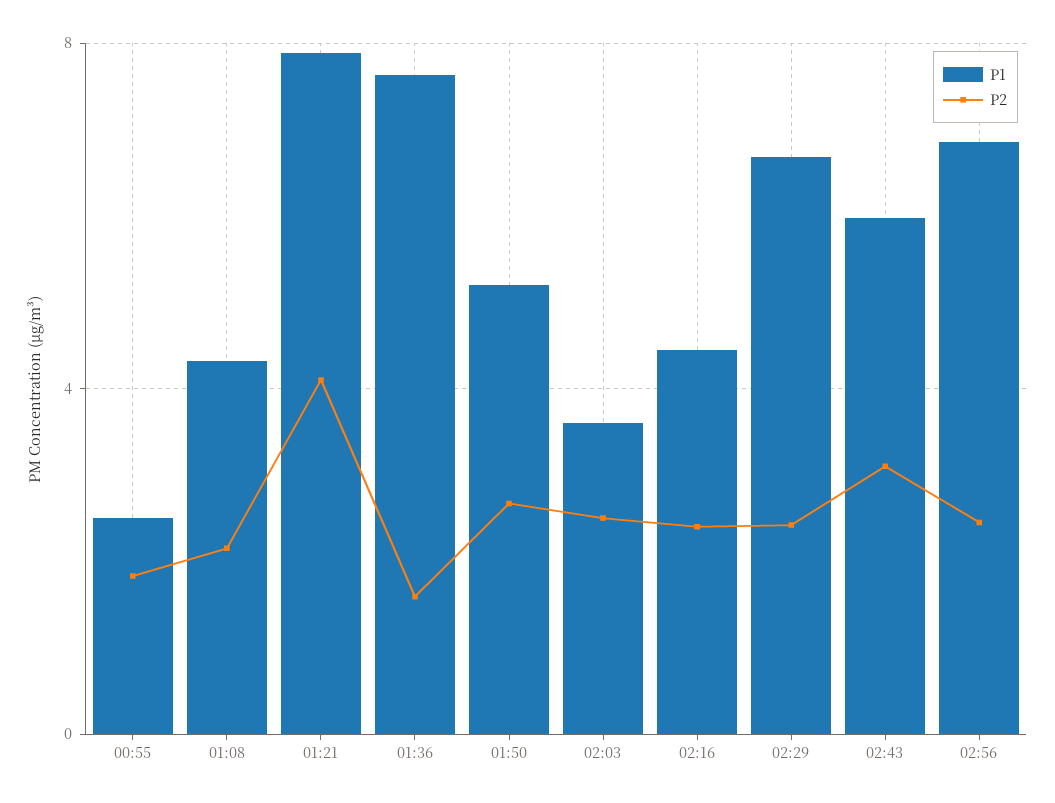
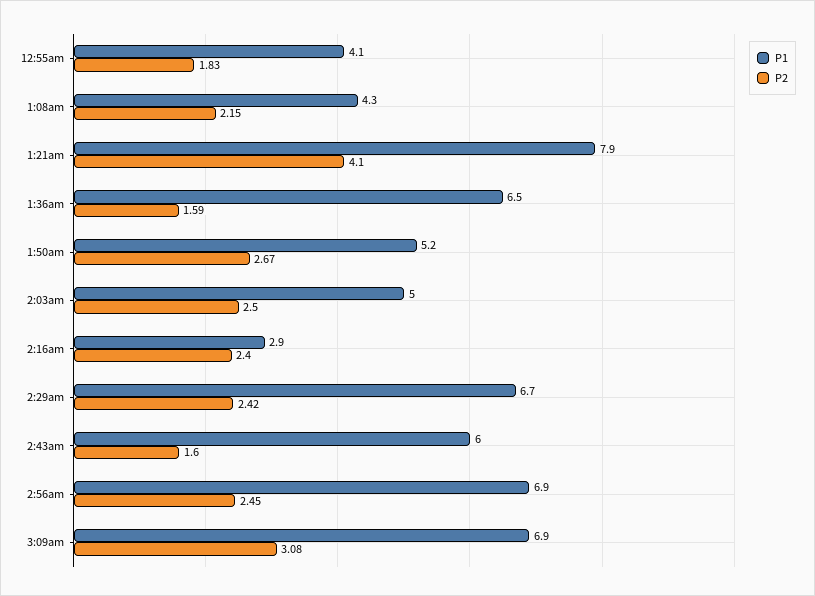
P1, 00:55: 2.5 -> 4.1
P1, 01:36: 7.5 -> 6.5
P1, 02:03: 3.5 -> 5
P1, 02:16: 4.5 -> 2.9
P2, 02:43: 3 -> 1.6
P1, 3:09am: none -> 6.9
P2, 3:09am: none -> 3.08

